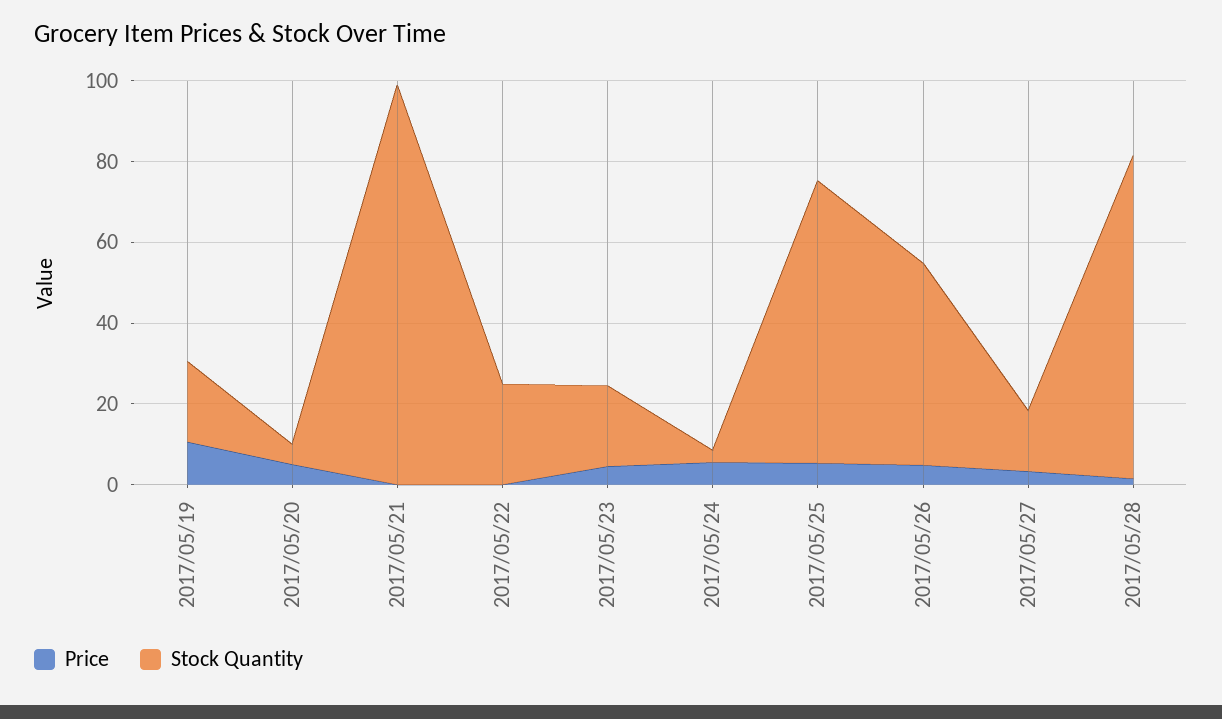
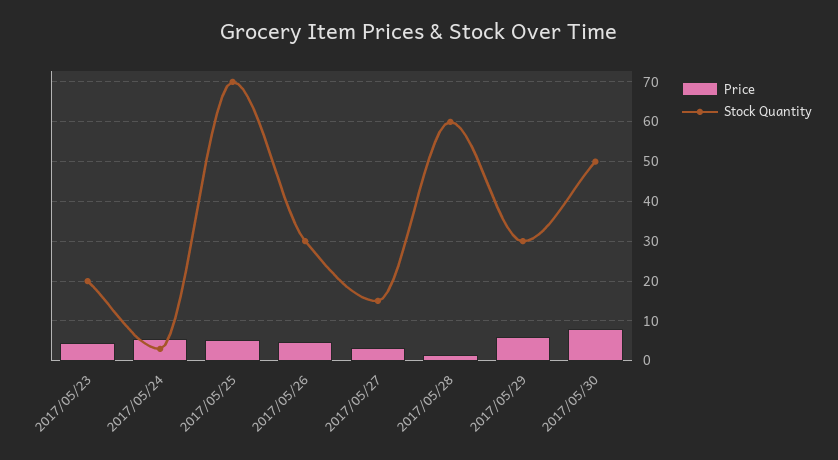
Price, 2017/05/19: 10 -> none
Stock Quantity, 2017/05/19: 20 -> none
Price, 2017/05/20: 5 -> none
Stock Quantity, 2017/05/20: 5 -> none
Price, 2017/05/21: 0 -> none
Stock Quantity, 2017/05/21: 100 -> none
Price, 2017/05/22: 0 -> none
Stock Quantity, 2017/05/22: 25 -> none
Stock Quantity, 2017/05/26: 50 -> 30
Stock Quantity, 2017/05/28: 80 -> 60
Price, 2017/05/29: none -> 6
Stock Quantity, 2017/05/29: none -> 30
Price, 2017/05/30: none -> 8
Stock Quantity, 2017/05/30: none -> 50

